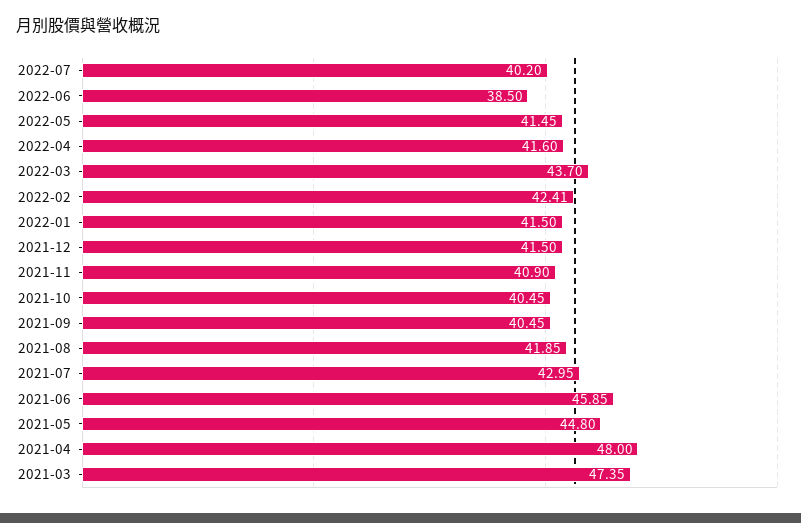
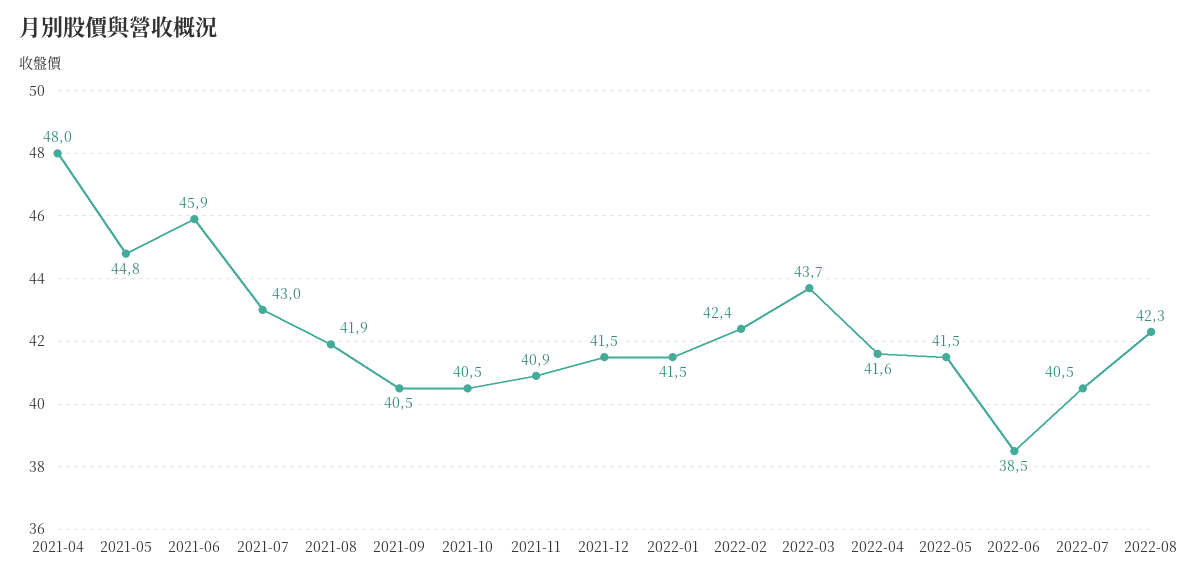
2022-07: 40.2 -> 40.5
2021-03: 47.35 -> none
2022-08: none -> 42.3

